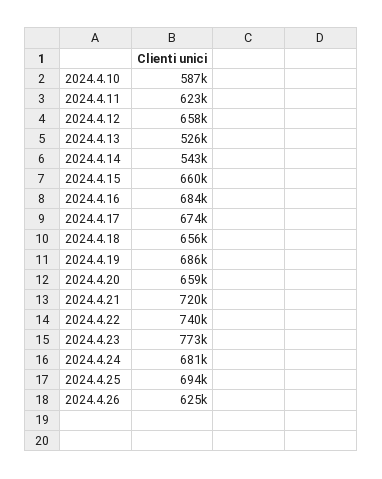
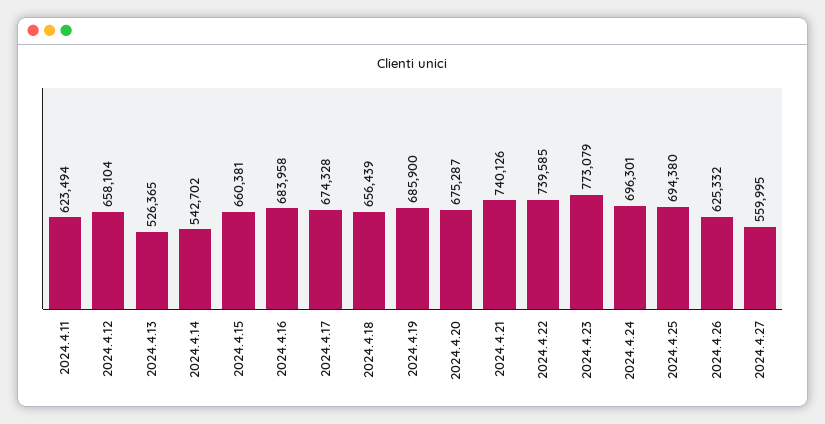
2024.4.10: 587000 -> none
2024.4.20: 659000 -> 675287
2024.4.21: 720000 -> 740126
2024.4.24: 681000 -> 696301
2024.4.27: none -> 559995

